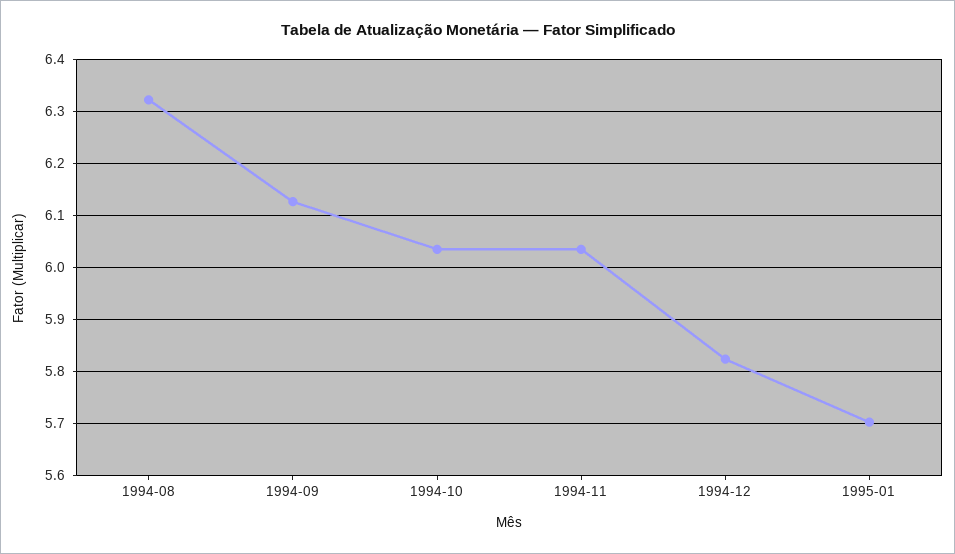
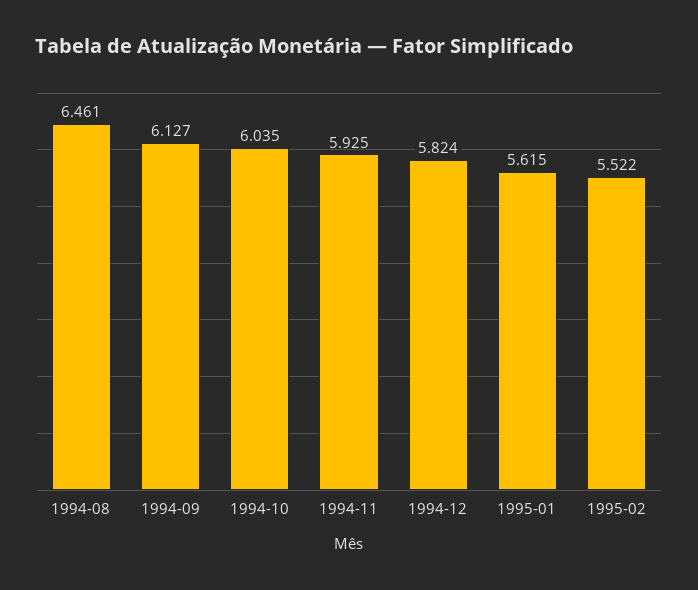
1994-08: 6.32 -> 6.461
1994-11: 6.04 -> 5.925
1995-01: 5.7 -> 5.615
1995-02: none -> 5.522

